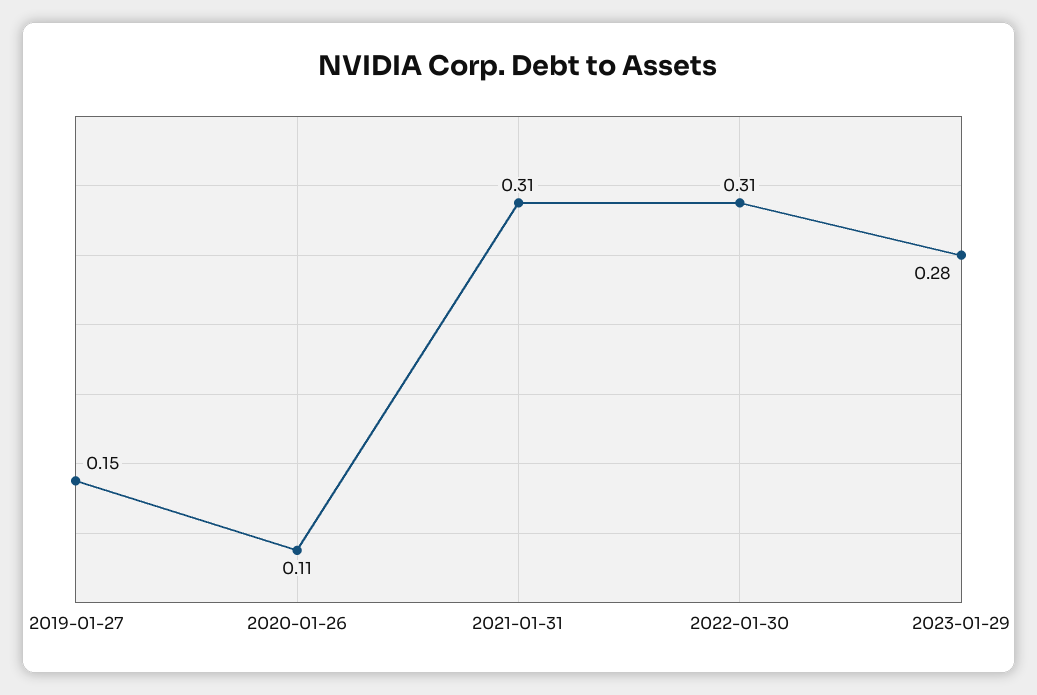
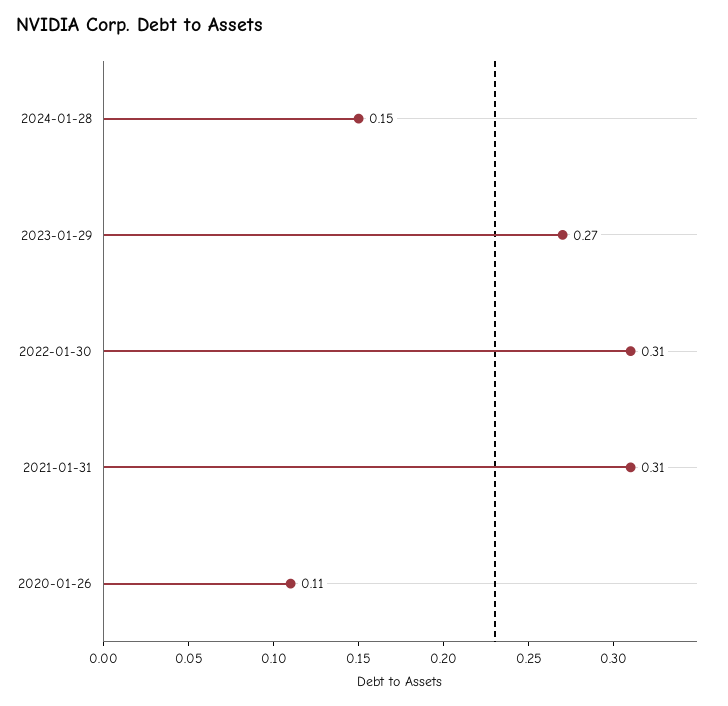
2019-01-27: 0.15 -> none
2023-01-29: 0.28 -> 0.27
2024-01-28: none -> 0.15

